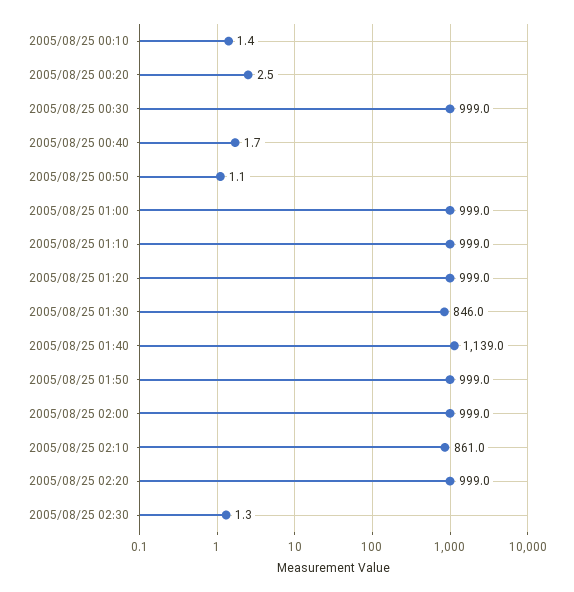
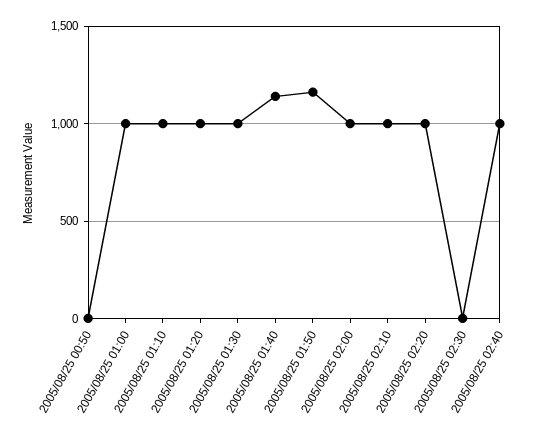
2005/08/25 00:10: 1.4 -> none
2005/08/25 00:20: 2.5 -> none
2005/08/25 00:30: 999 -> none
2005/08/25 00:40: 1.7 -> none
2005/08/25 01:30: 846 -> 1000
2005/08/25 01:50: 999 -> 1150
2005/08/25 02:10: 861 -> 1000
2005/08/25 02:40: none -> 1000

